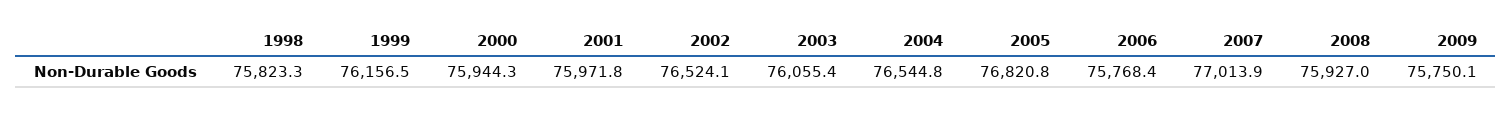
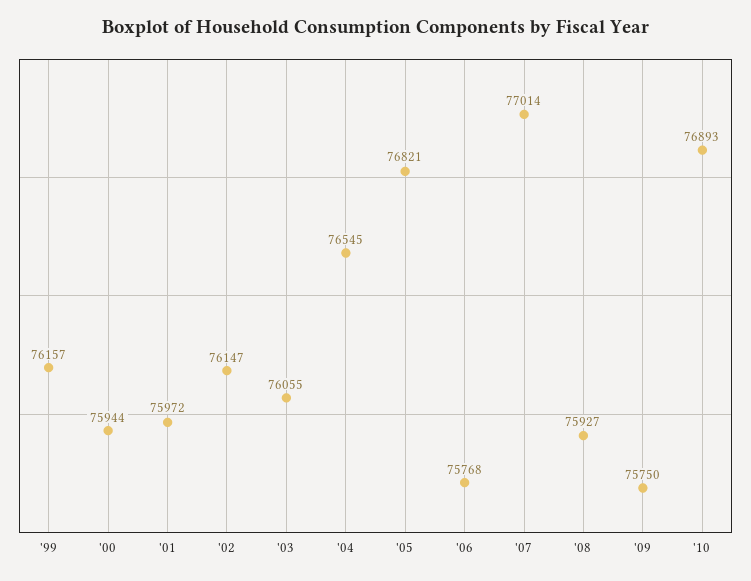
1998: 75823.3 -> none
2002: 76524.1 -> 76147
'10: none -> 76893

